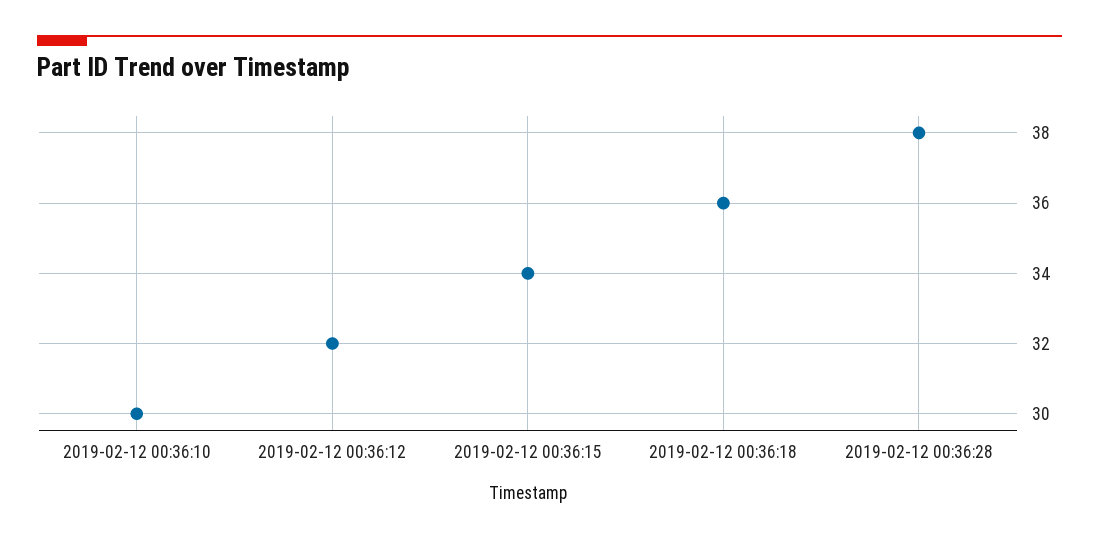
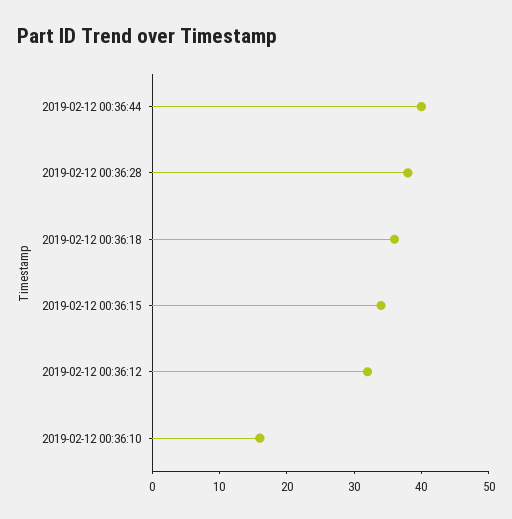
2019-02-12 00:36:10: 30 -> 15
2019-02-12 00:36:44: none -> 40

